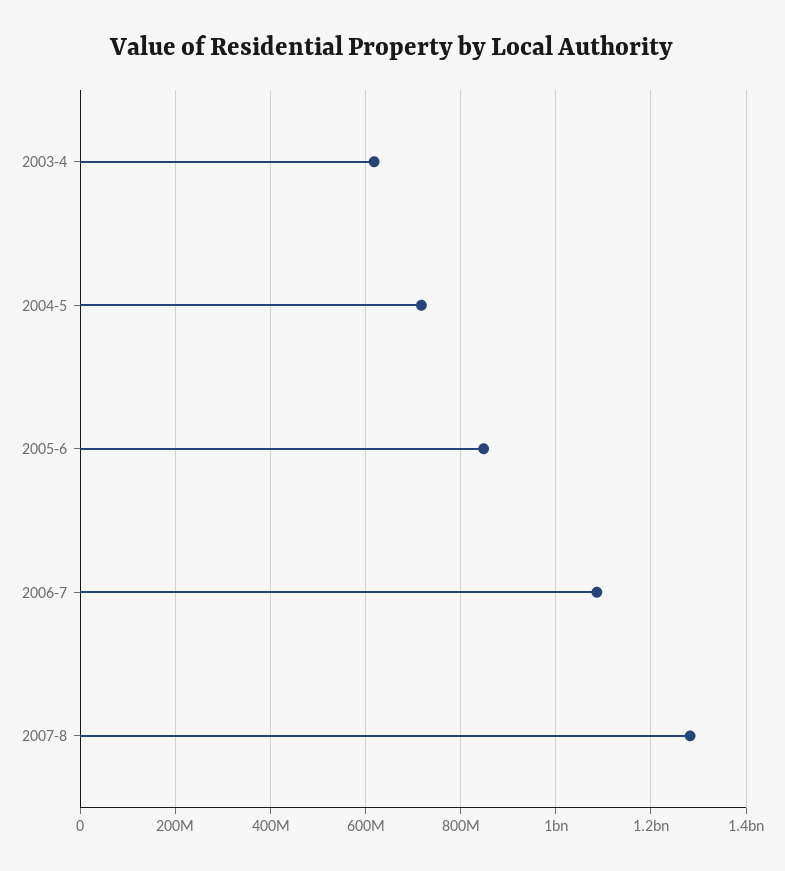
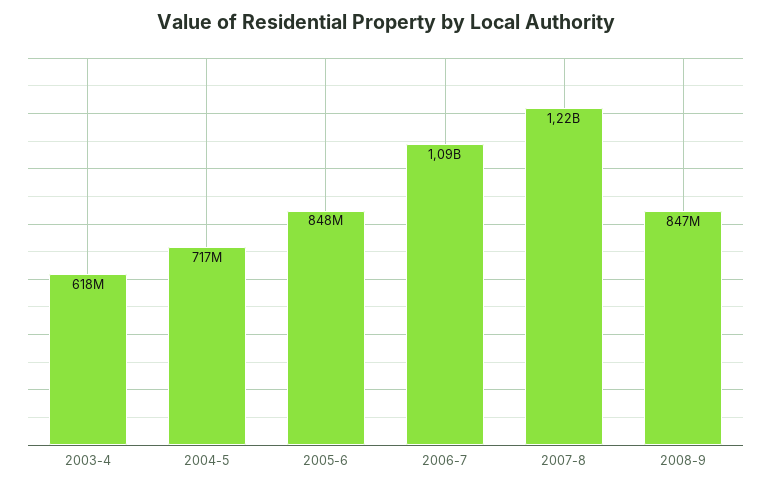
2007-8: 1280000000 -> 1220000000
2008-9: none -> 847000000

